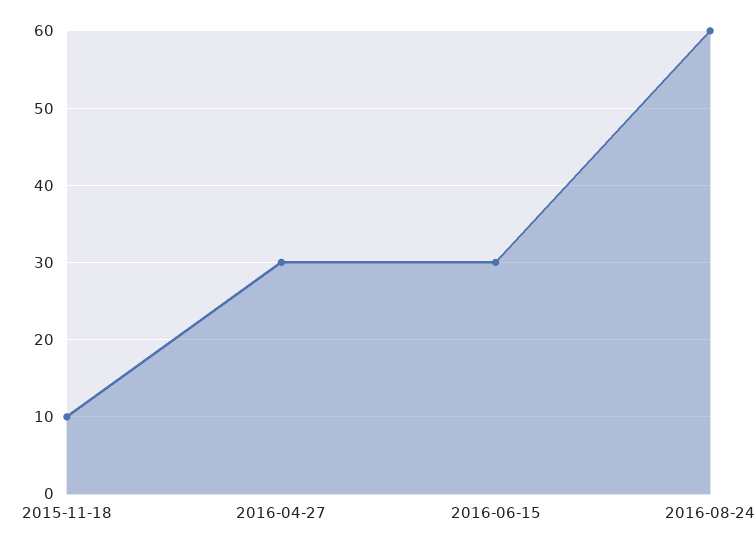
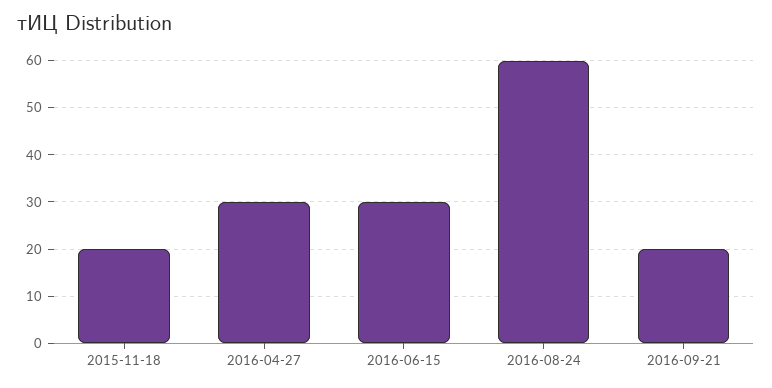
2015-11-18: 10 -> 20
2016-09-21: none -> 20

